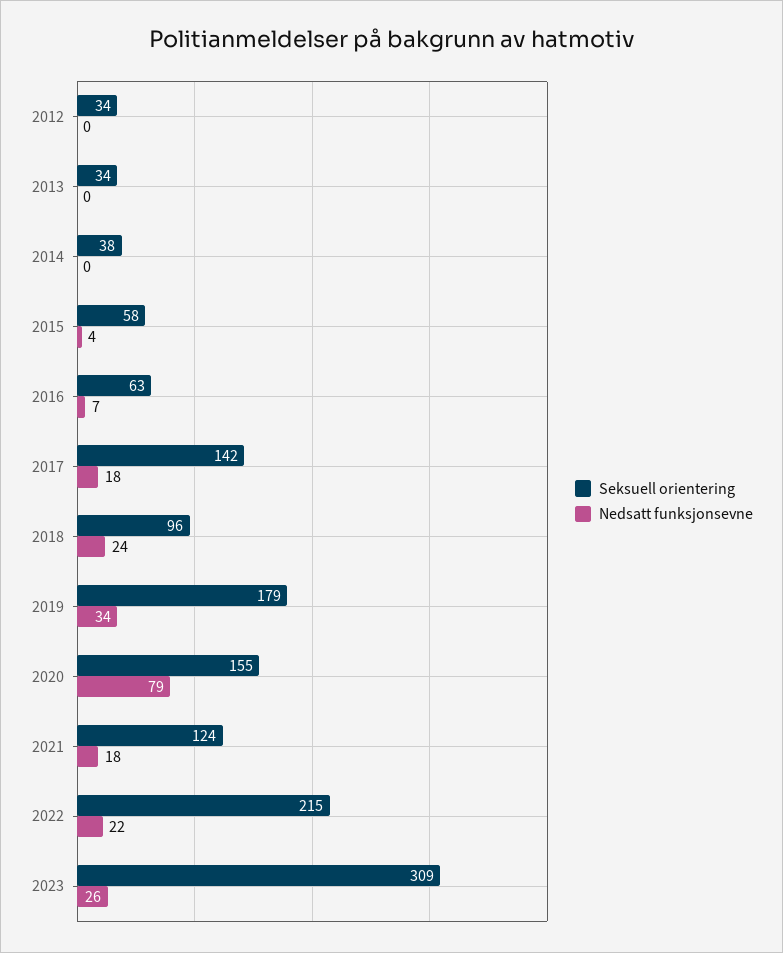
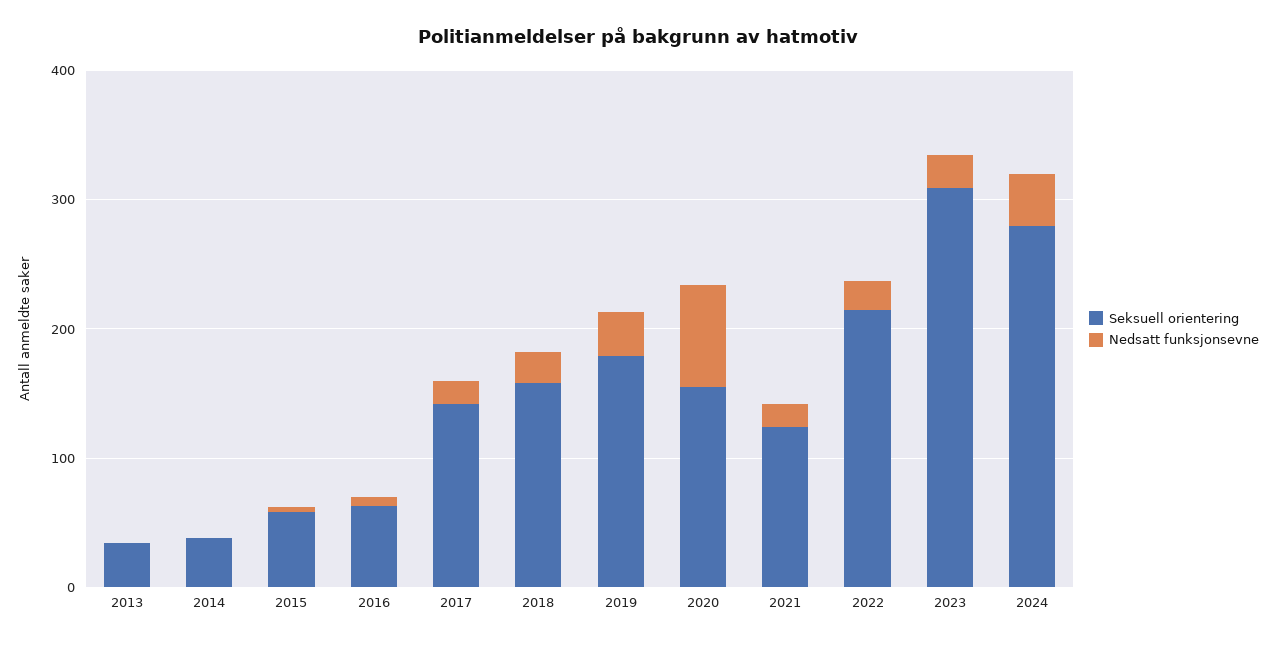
Seksuell orientering, 2012: 34 -> none
Nedsatt funksjonsevne, 2012: 0 -> none
Seksuell orientering, 2018: 96 -> 160
Seksuell orientering, 2024: none -> 280
Nedsatt funksjonsevne, 2024: none -> 40

